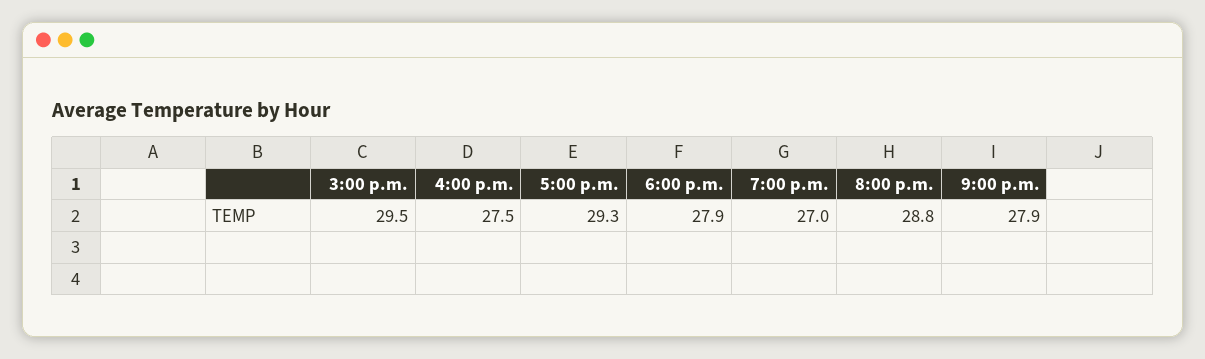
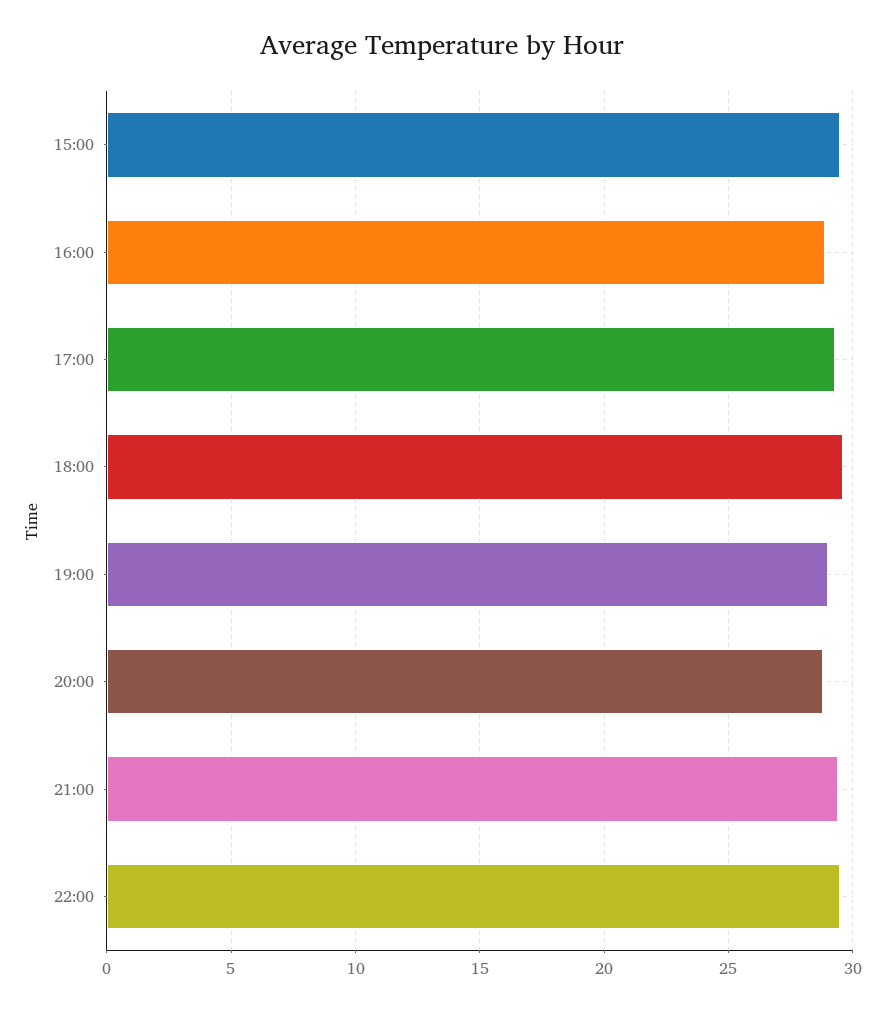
4:00 p.m.: 27.5 -> 29
6:00 p.m.: 27.9 -> 29.5
7:00 p.m.: 27 -> 29
9:00 p.m.: 27.9 -> 29.5
22:00: none -> 29.5

